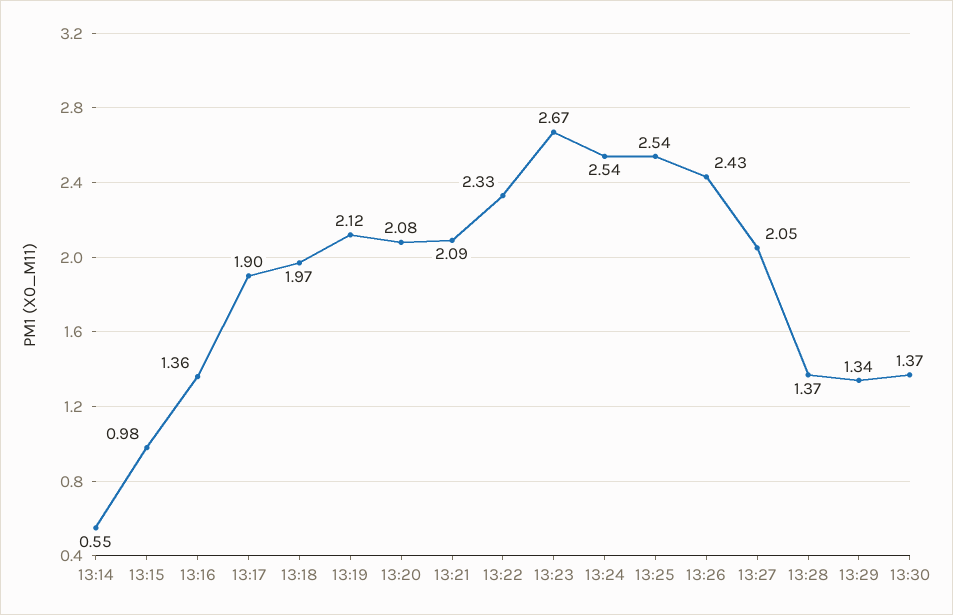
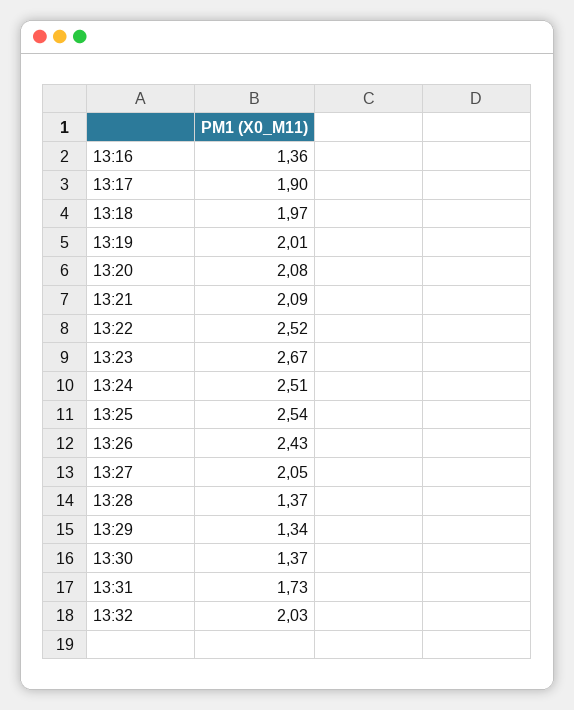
13:14: 0.55 -> none
13:15: 0.98 -> none
13:19: 2.12 -> 2.01
13:22: 2.33 -> 2.52
13:24: 2.54 -> 2.51
13:31: none -> 1.73
13:32: none -> 2.03

